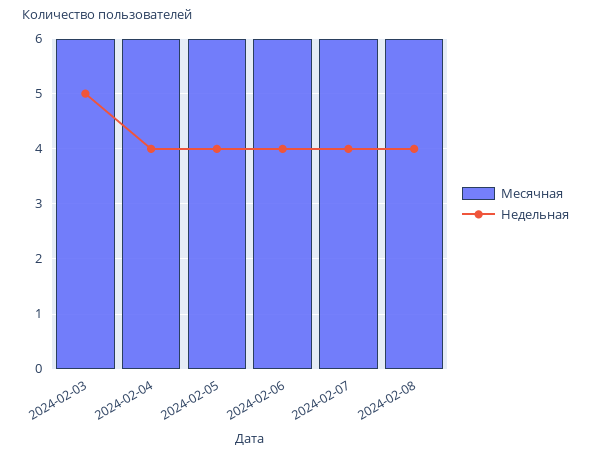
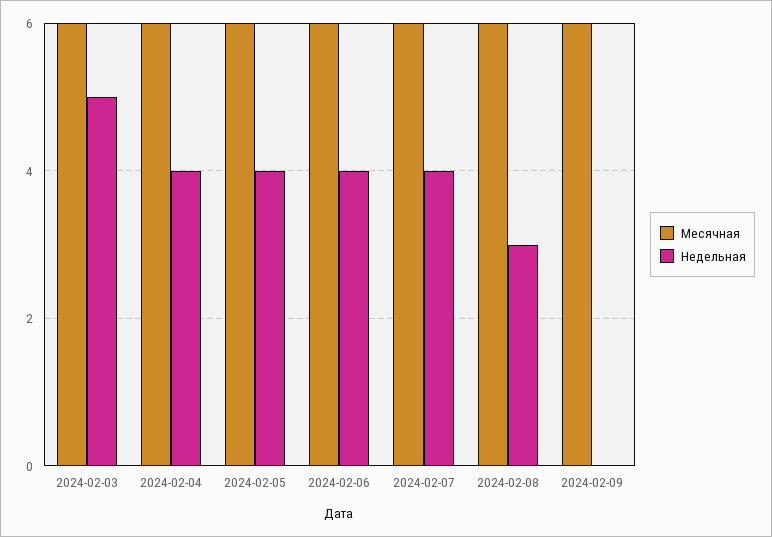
Недельная, 2024-02-08: 4 -> 3
Месячная, 2024-02-09: none -> 6
Недельная, 2024-02-09: none -> 0

